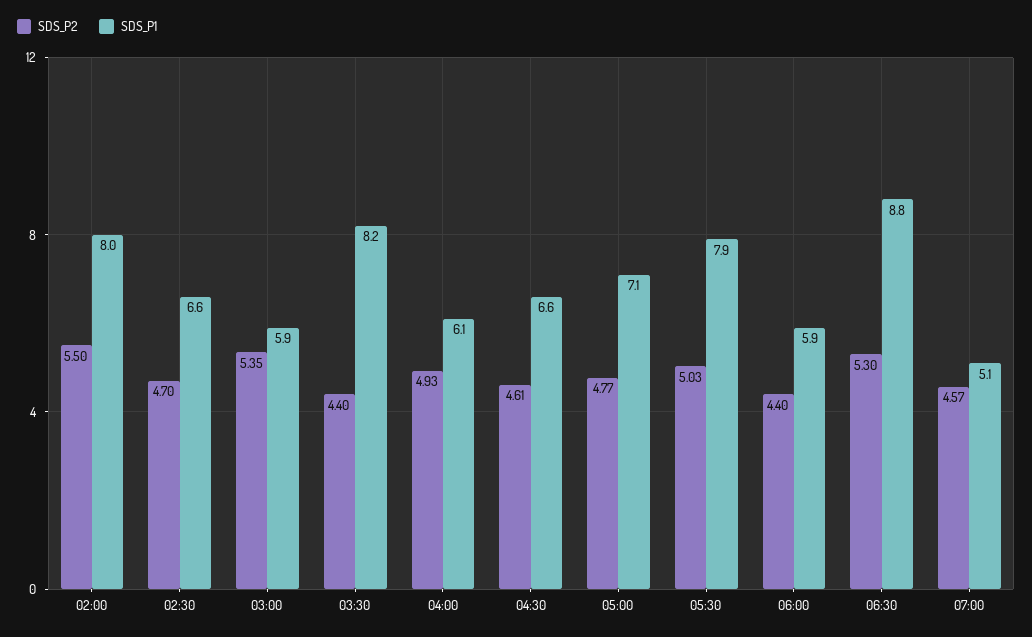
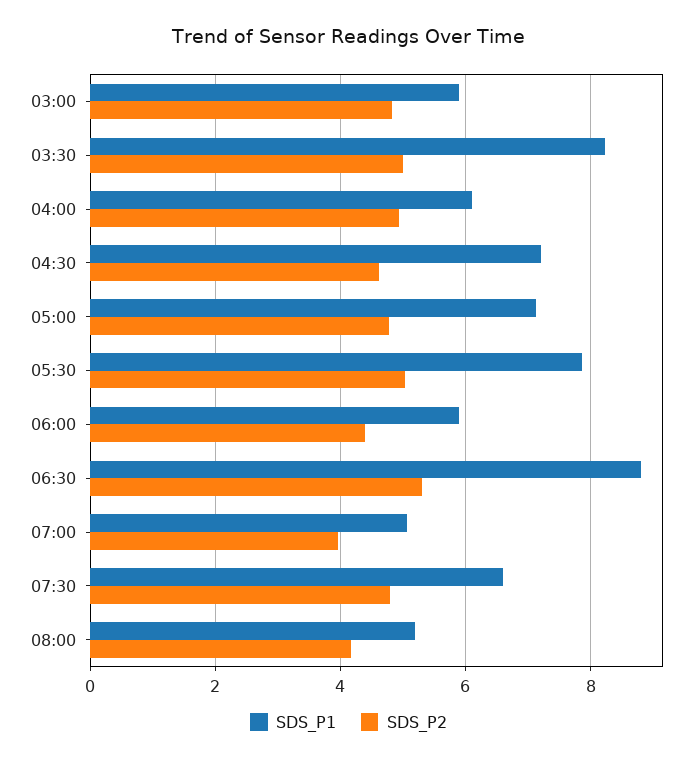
SDS_P2, 02:00: 5.5 -> none
SDS_P1, 02:00: 8 -> none
SDS_P2, 02:30: 4.7 -> none
SDS_P1, 02:30: 6.6 -> none
SDS_P2, 03:00: 5.35 -> 4.8
SDS_P2, 03:30: 4.4 -> 5
SDS_P1, 04:30: 6.6 -> 7.2
SDS_P2, 07:00: 4.57 -> 4
SDS_P1, 07:30: none -> 6.6
SDS_P2, 07:30: none -> 4.8
SDS_P1, 08:00: none -> 5.2
SDS_P2, 08:00: none -> 4.2

